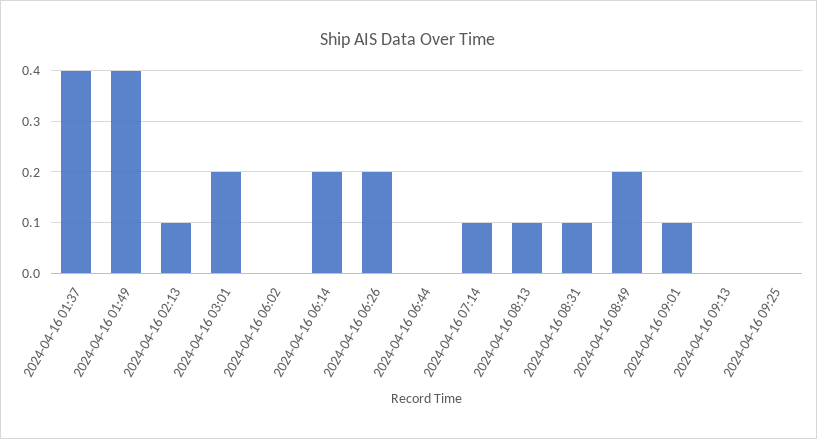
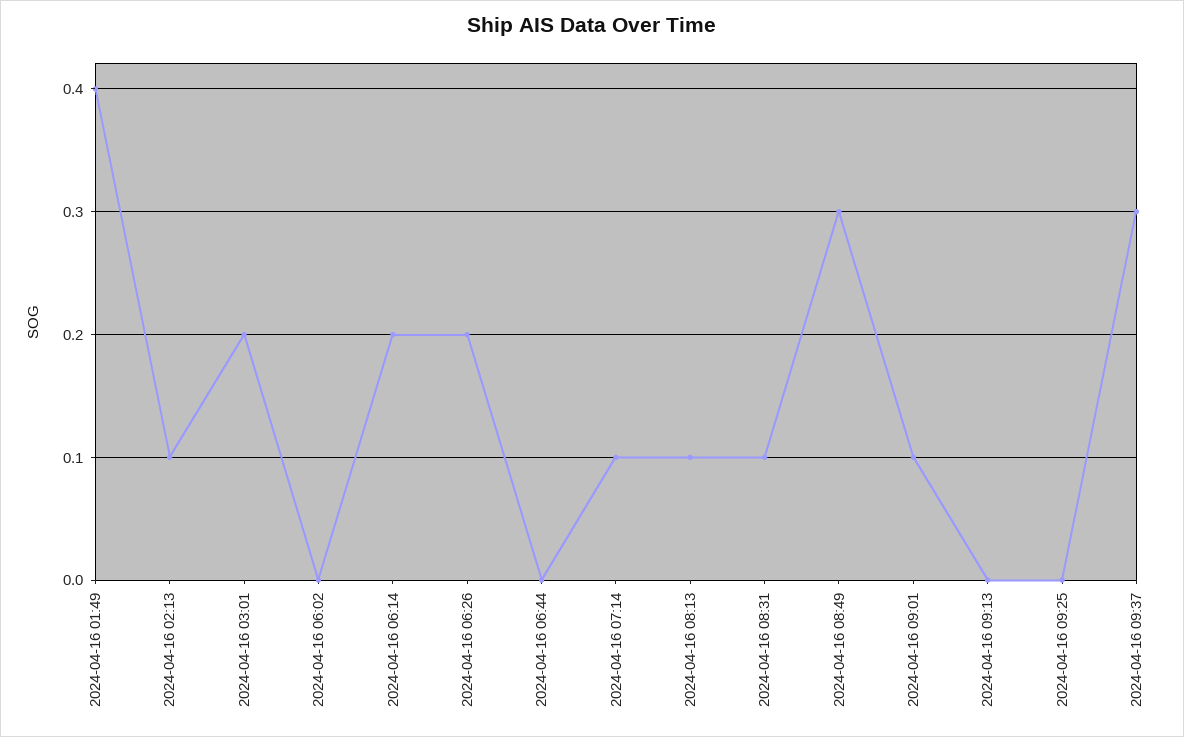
2024-04-16 01:37: 0.4 -> none
2024-04-16 08:49: 0.2 -> 0.3
2024-04-16 09:37: none -> 0.3

